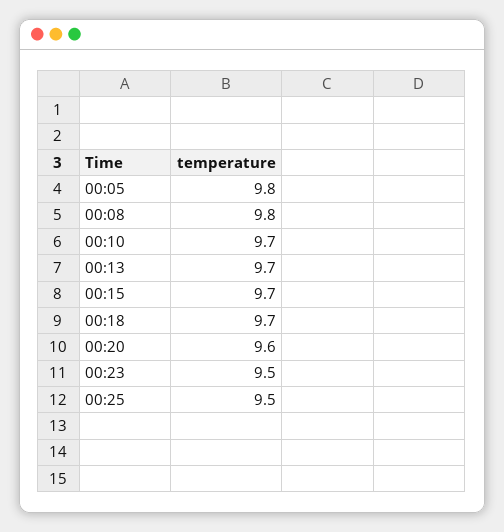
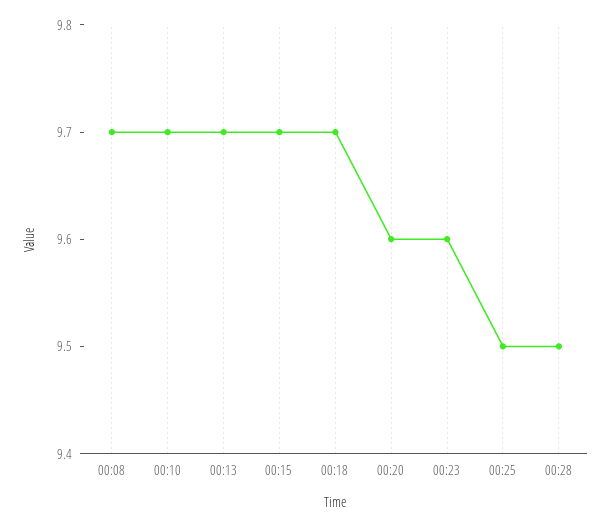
00:05: 9.8 -> none
00:08: 9.8 -> 9.7
00:23: 9.5 -> 9.6
00:28: none -> 9.5

